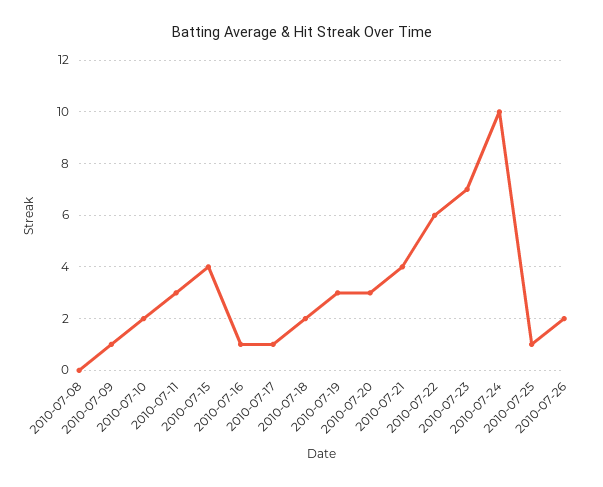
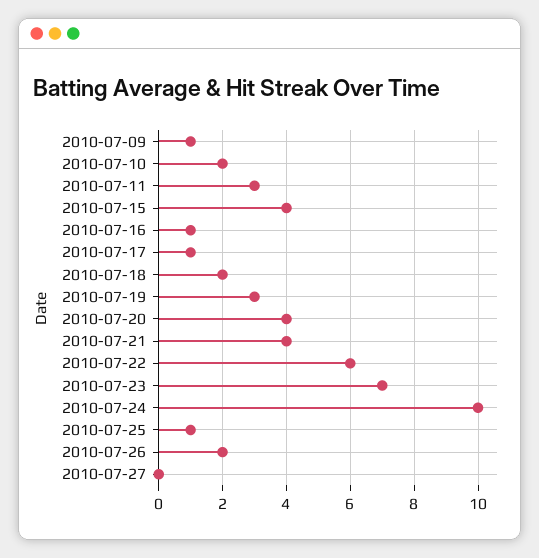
2010-07-08: 0 -> none
2010-07-20: 3 -> 4
2010-07-27: none -> 0

